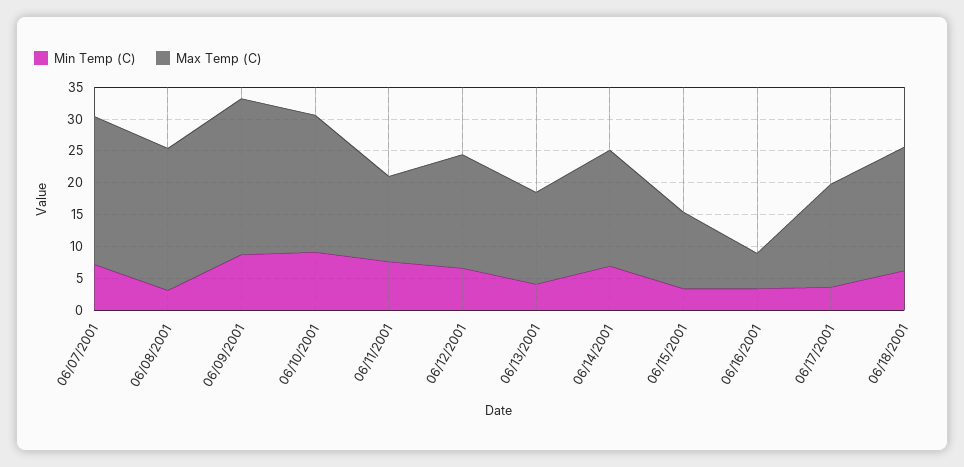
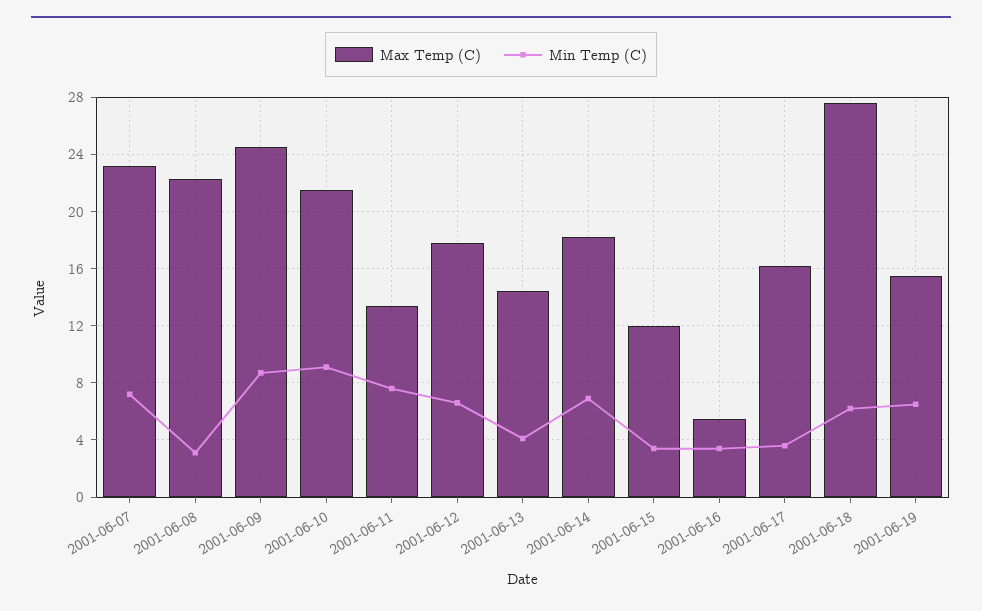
Max Temp (C), 06/18/2001: 20 -> 27.5
Max Temp (C), 2001-06-19: none -> 15.5
Min Temp (C), 2001-06-19: none -> 6.5

